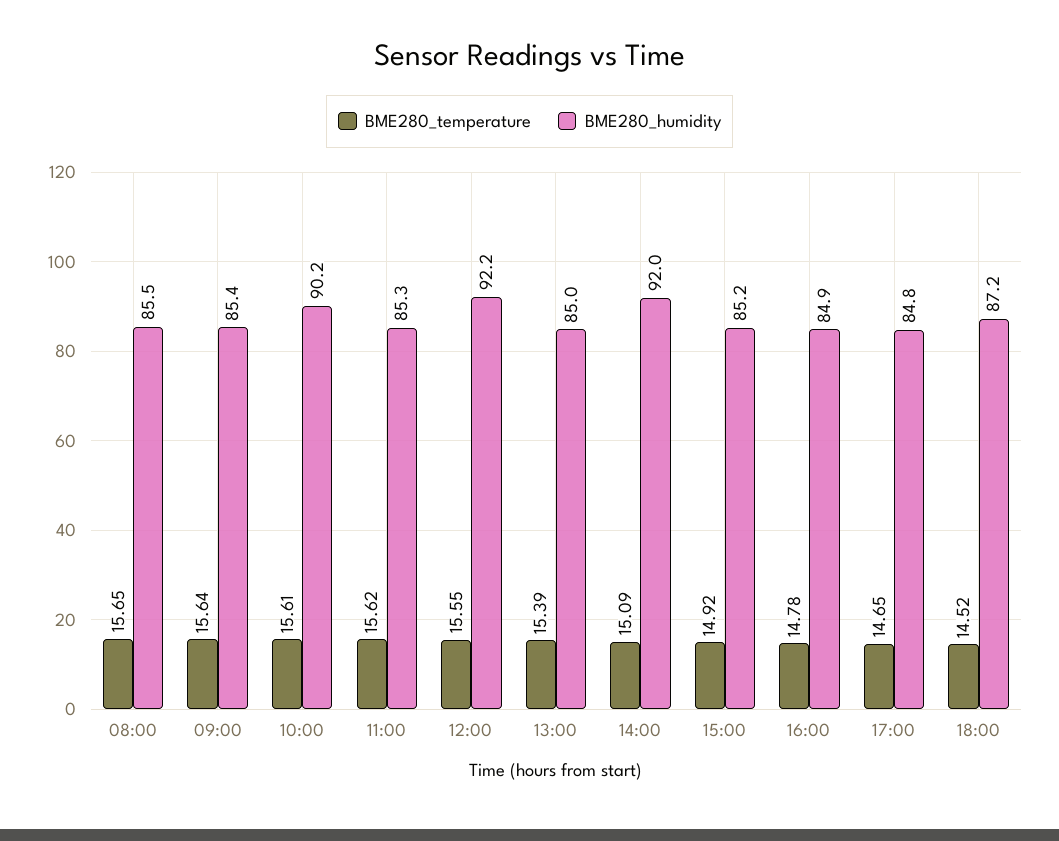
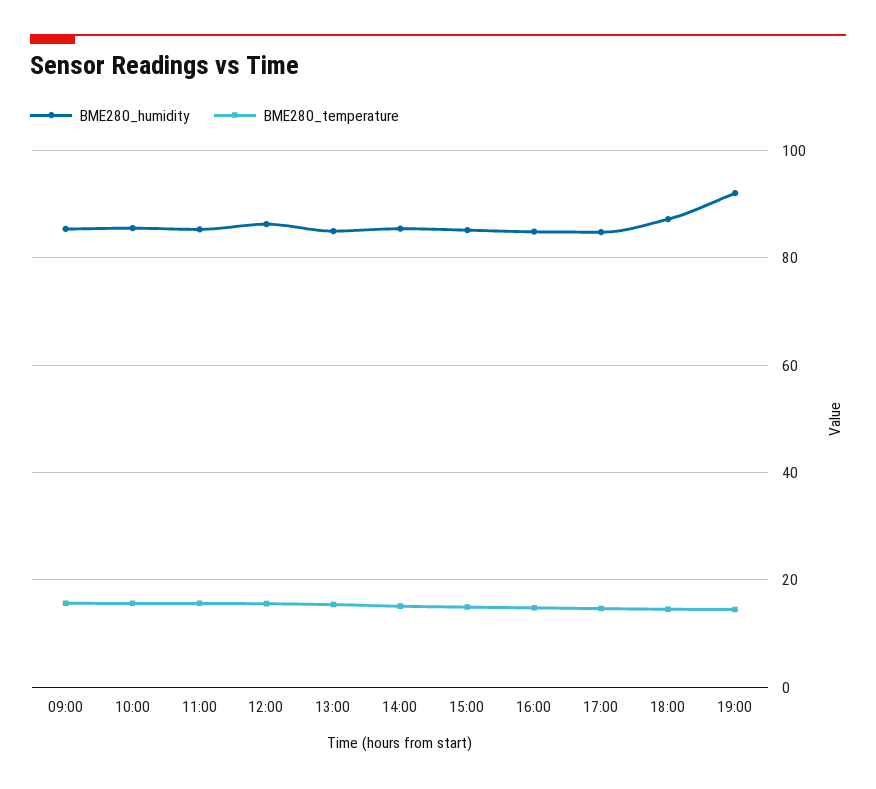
BME280_temperature, 08:00: 15.65 -> none
BME280_humidity, 08:00: 85.5 -> none
BME280_humidity, 10:00: 90.2 -> 86
BME280_humidity, 12:00: 92.2 -> 86
BME280_humidity, 14:00: 92 -> 86
BME280_humidity, 19:00: none -> 92
BME280_temperature, 19:00: none -> 14

